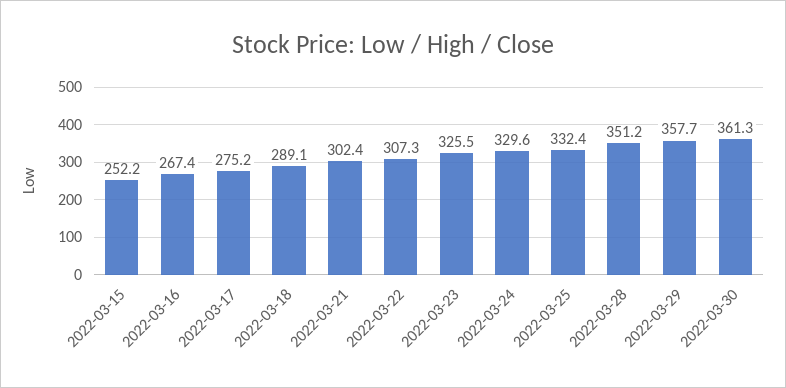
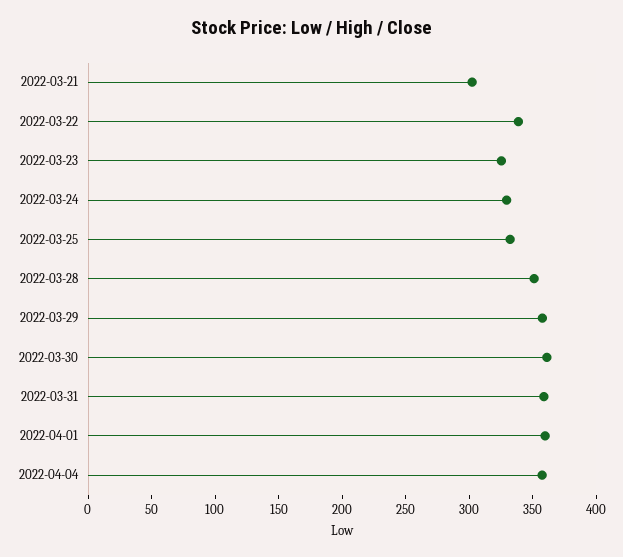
2022-03-15: 252.2 -> none
2022-03-16: 267.4 -> none
2022-03-17: 275.2 -> none
2022-03-18: 289.1 -> none
2022-03-22: 307.3 -> 340
2022-03-31: none -> 360
2022-04-01: none -> 360
2022-04-04: none -> 360

